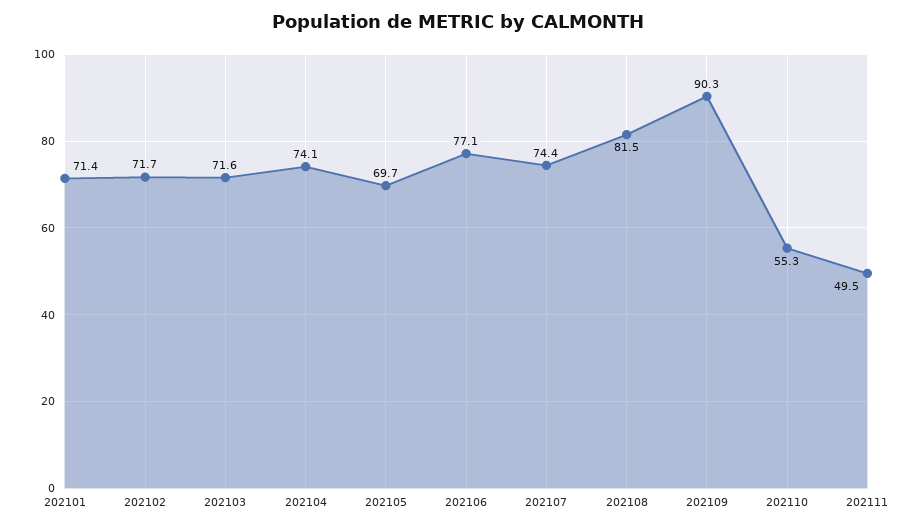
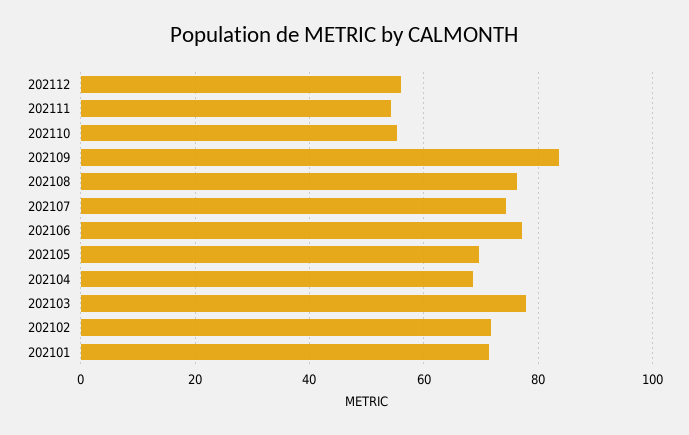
202103: 71.6 -> 78
202104: 74.1 -> 68
202108: 81.5 -> 76
202109: 90.3 -> 84
202111: 49.5 -> 54
202112: none -> 56

